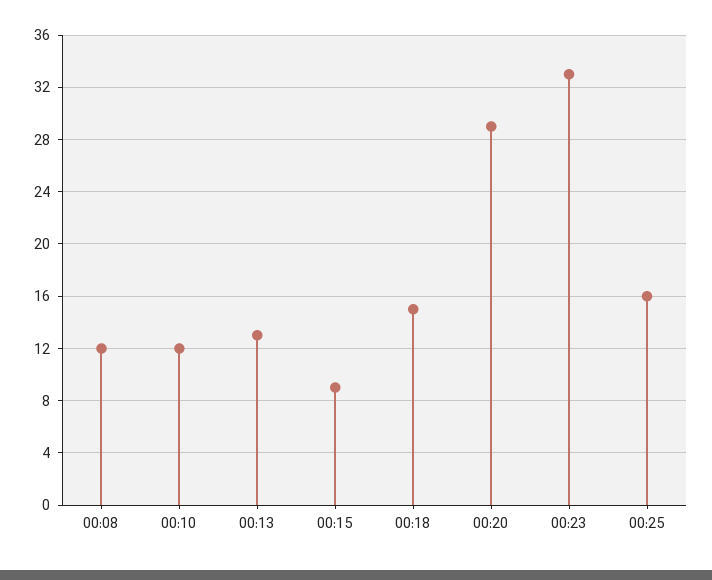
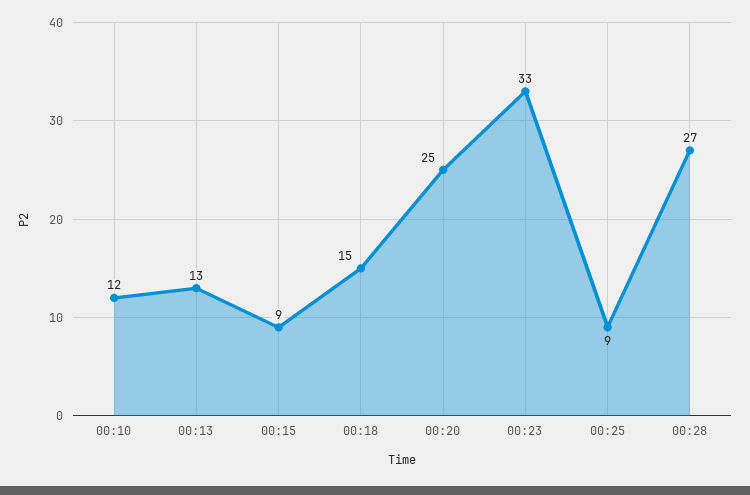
00:08: 12 -> none
00:20: 29 -> 25
00:25: 16 -> 9
00:28: none -> 27

